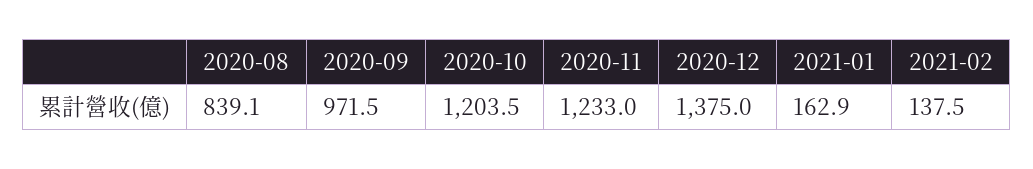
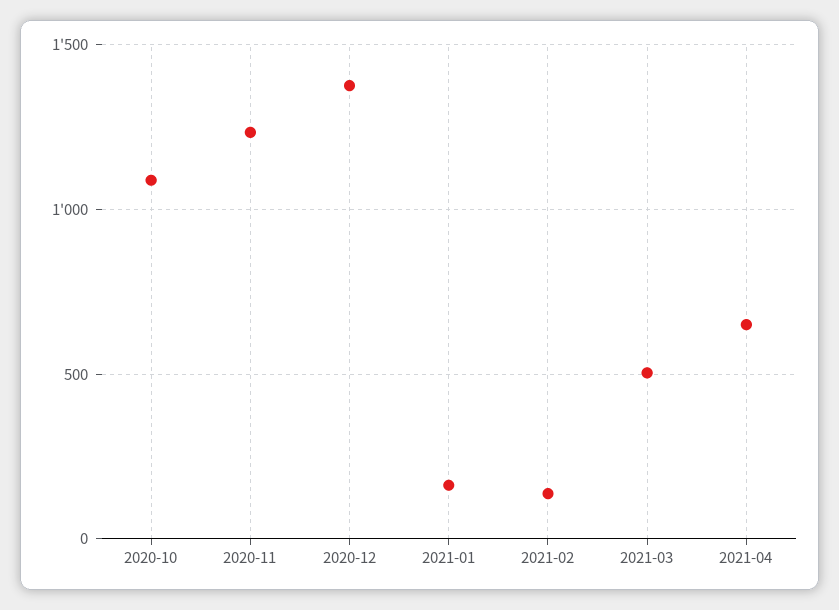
2020-08: 839.1 -> none
2020-09: 971.5 -> none
2020-10: 1203.5 -> 1100
2021-03: none -> 500
2021-04: none -> 650

